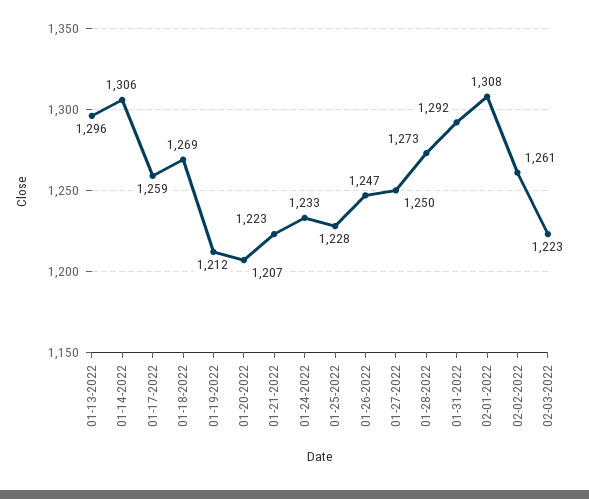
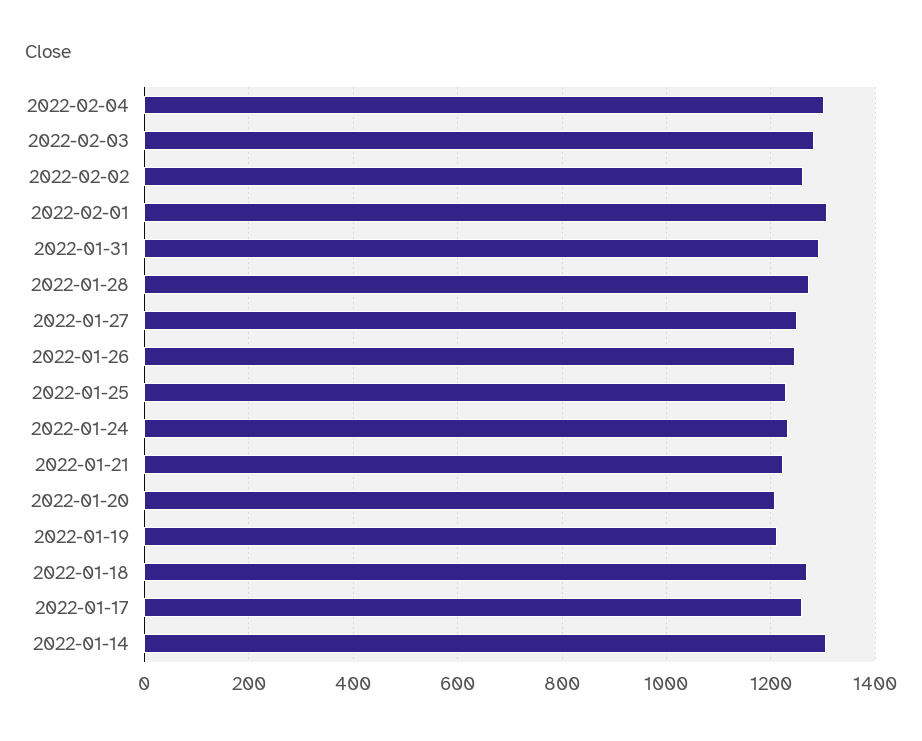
01-13-2022: 1296 -> none
02-03-2022: 1223 -> 1280
2022-02-04: none -> 1300

